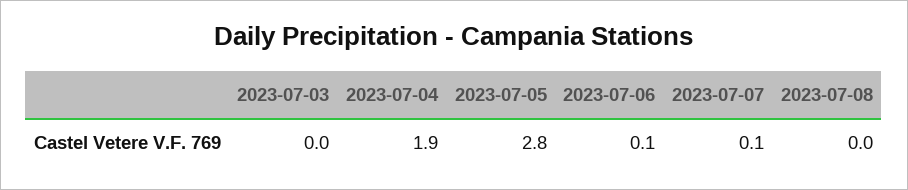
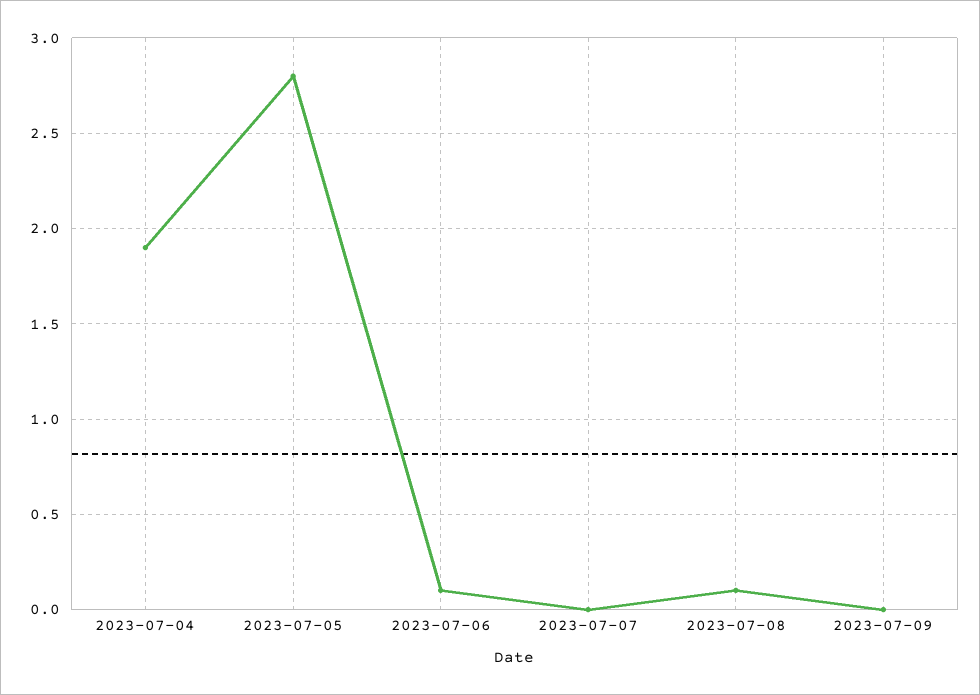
2023-07-03: 0 -> none
2023-07-07: 0.1 -> 0
2023-07-08: 0 -> 0.1
2023-07-09: none -> 0

